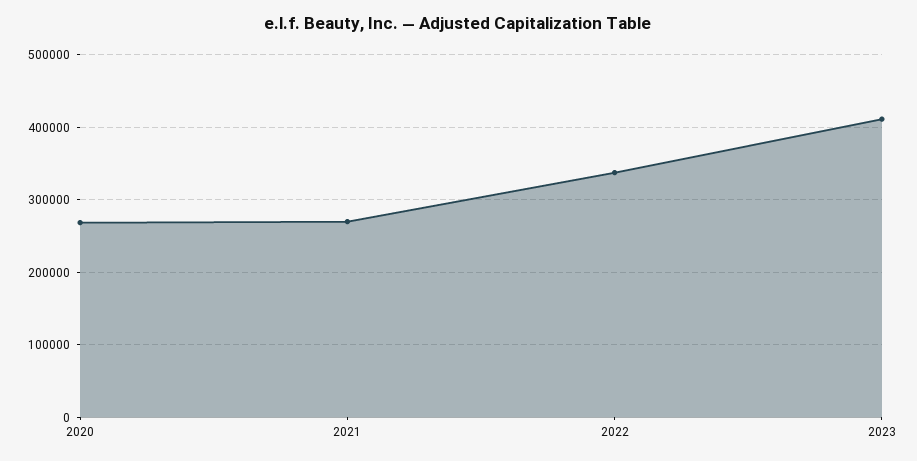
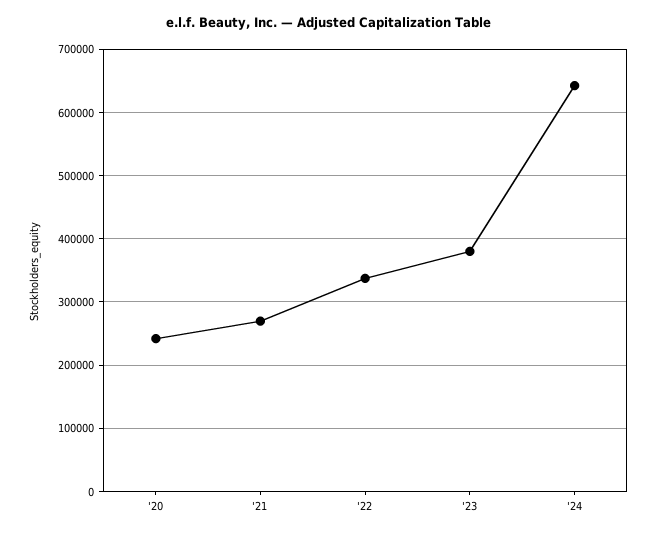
2020: 270000 -> 240000
2023: 410000 -> 380000
'24: none -> 640000

